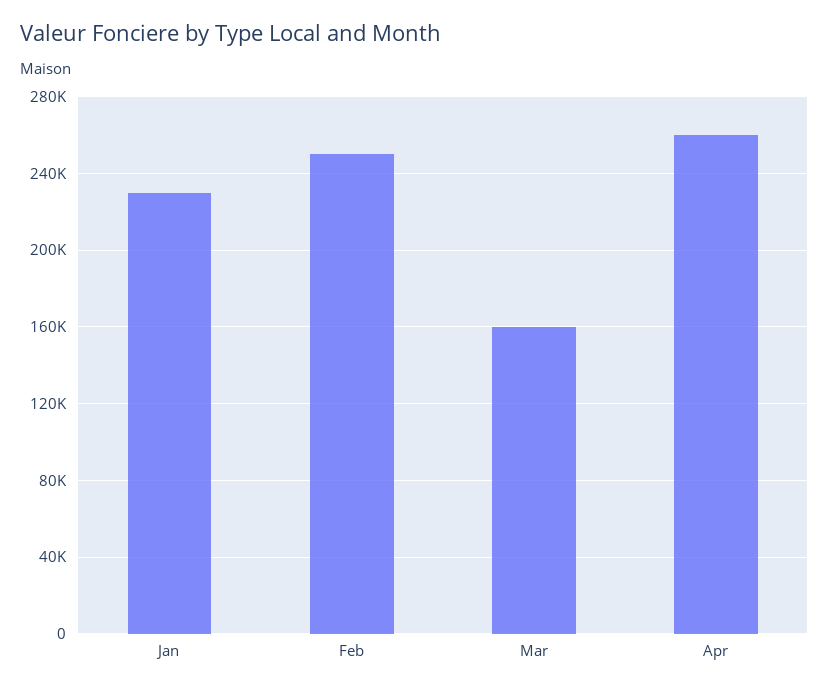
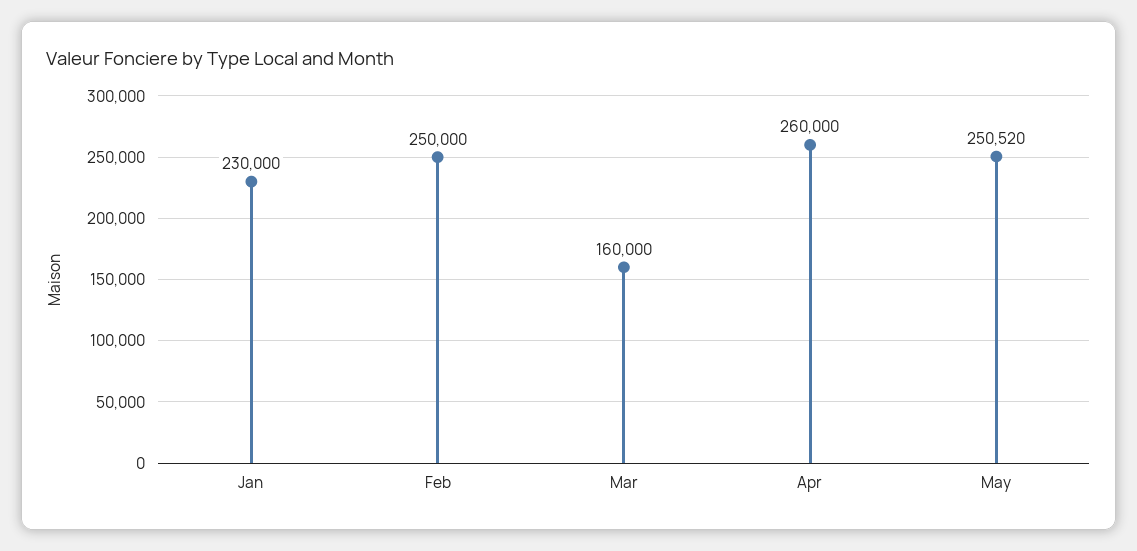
May: none -> 250520

